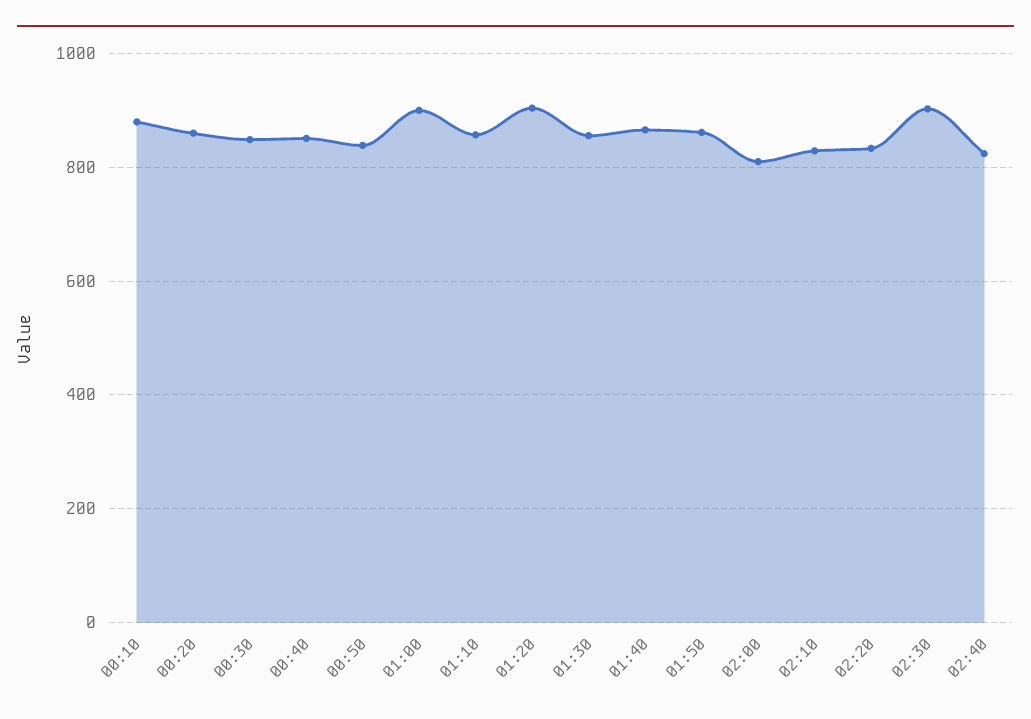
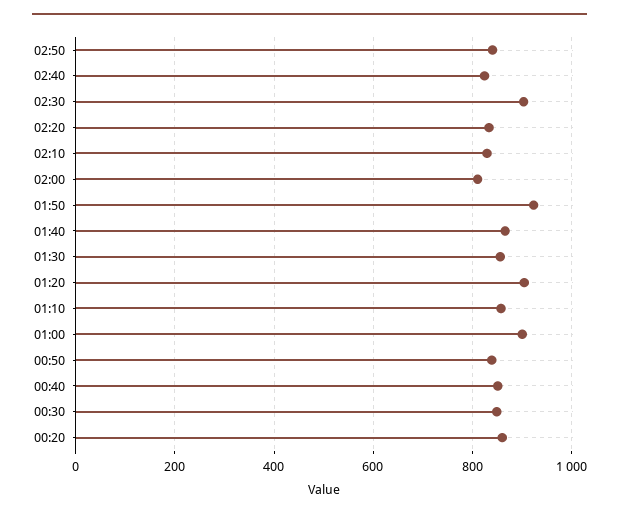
00:10: 880 -> none
01:50: 860 -> 920
02:50: none -> 840

